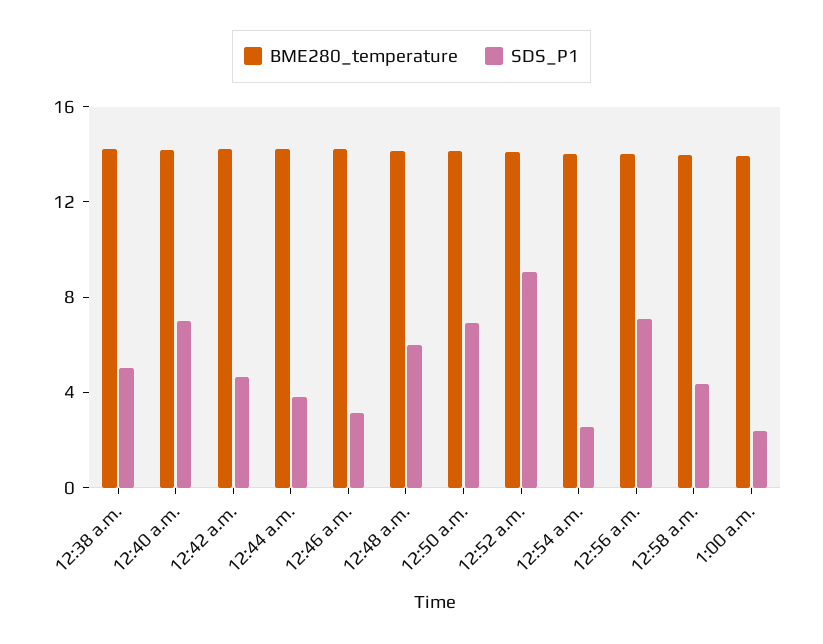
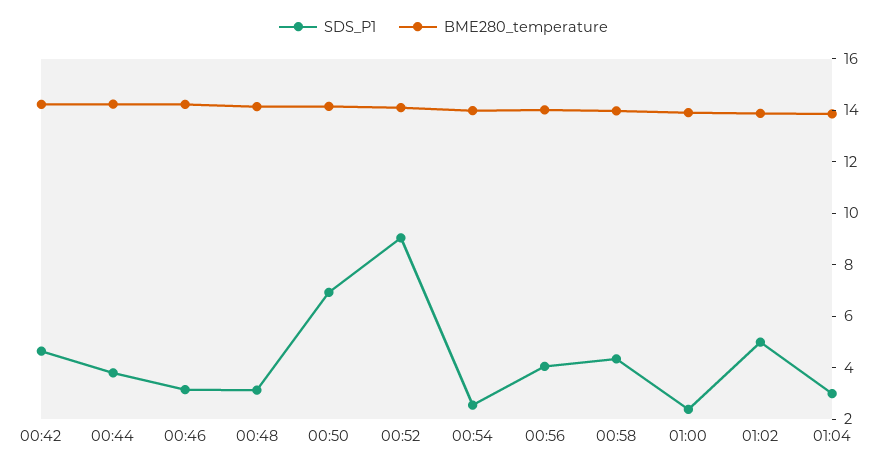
BME280_temperature, 12:38 a.m.: 14 -> none
SDS_P1, 12:38 a.m.: 5 -> none
BME280_temperature, 12:40 a.m.: 14 -> none
SDS_P1, 12:40 a.m.: 7 -> none
SDS_P1, 12:48 a.m.: 6 -> 3
SDS_P1, 12:56 a.m.: 7 -> 4
SDS_P1, 01:02: none -> 5
BME280_temperature, 01:02: none -> 14
SDS_P1, 01:04: none -> 3
BME280_temperature, 01:04: none -> 14

